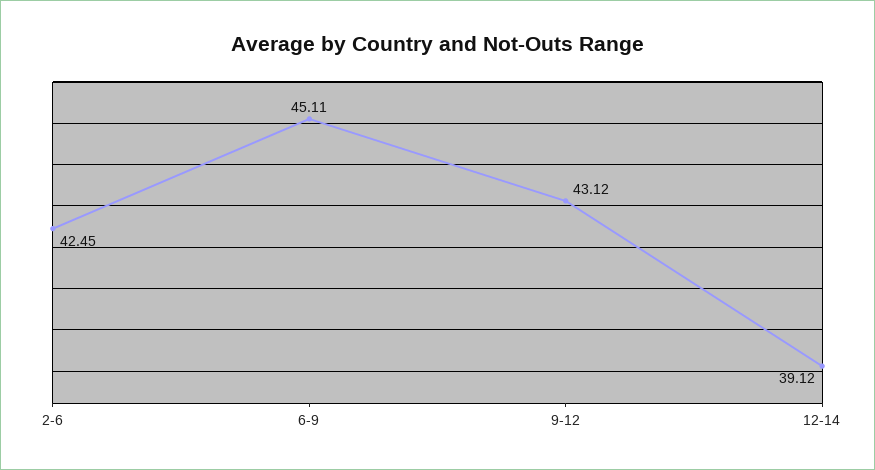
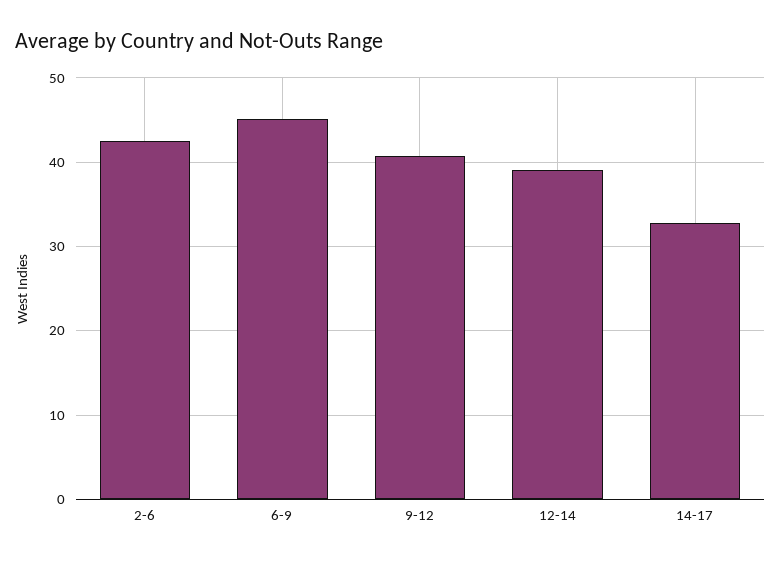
9-12: 43.12 -> 41
14-17: none -> 33

